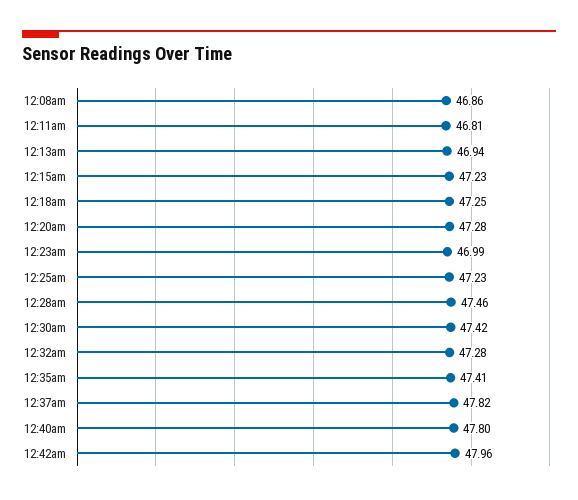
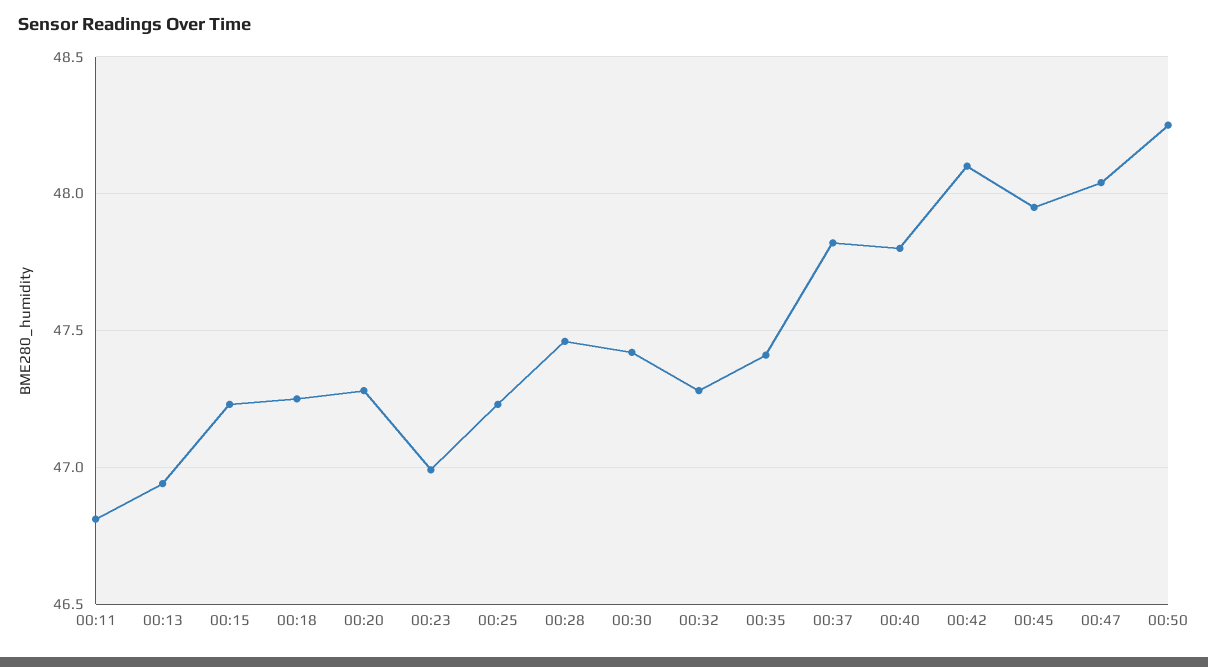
12:08am: 46.86 -> none
12:42am: 47.96 -> 48.1
00:45: none -> 47.95
00:47: none -> 48.05
00:50: none -> 48.25

